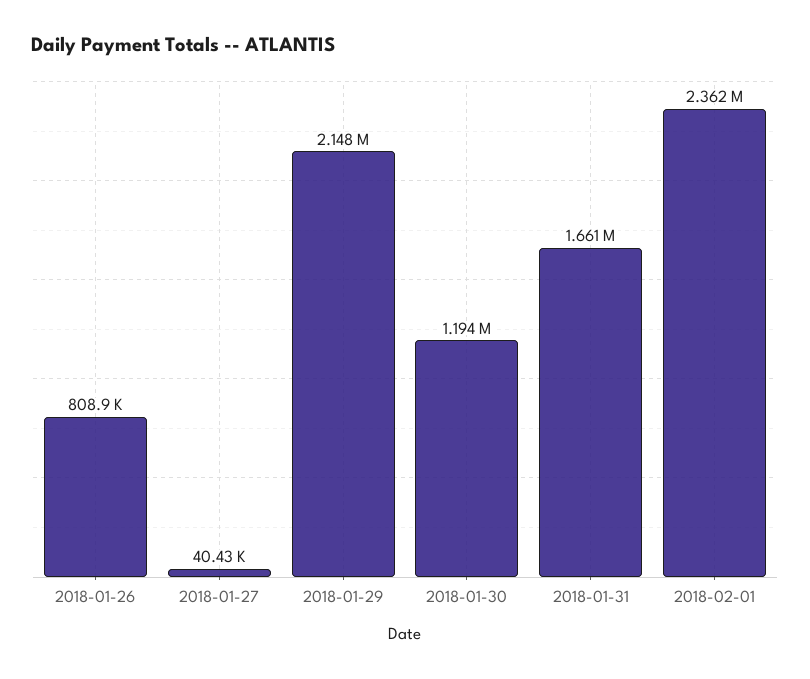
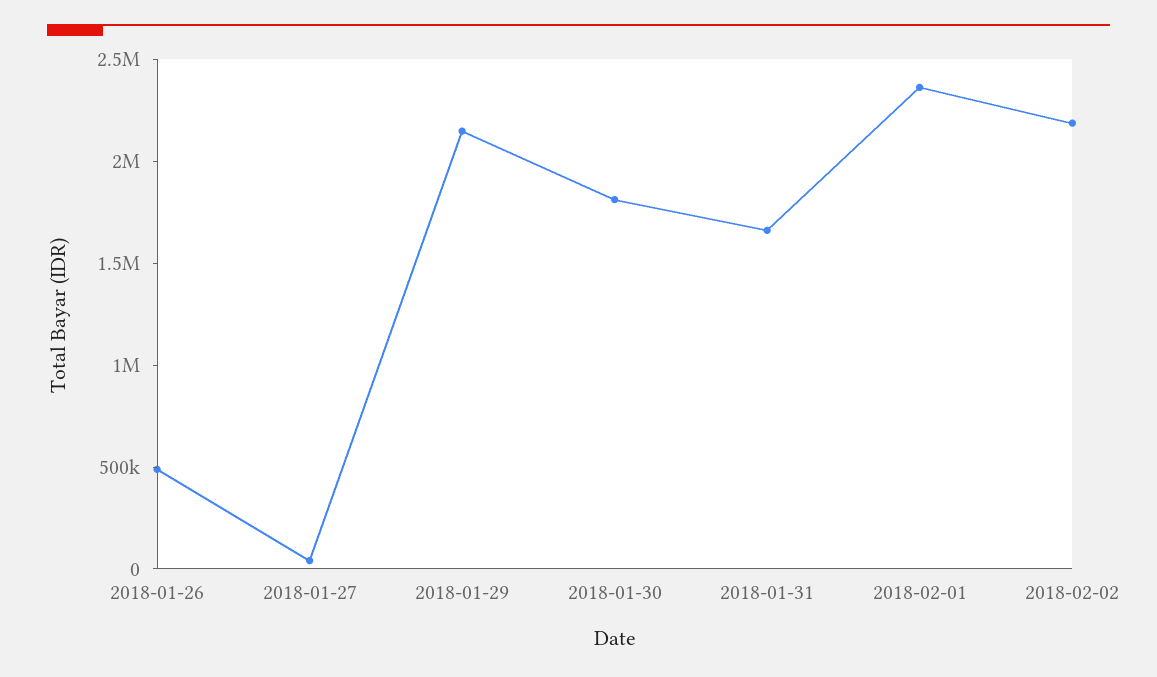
2018-01-26: 808900 -> 500000
2018-01-30: 1194000 -> 1800000
2018-02-02: none -> 2200000

